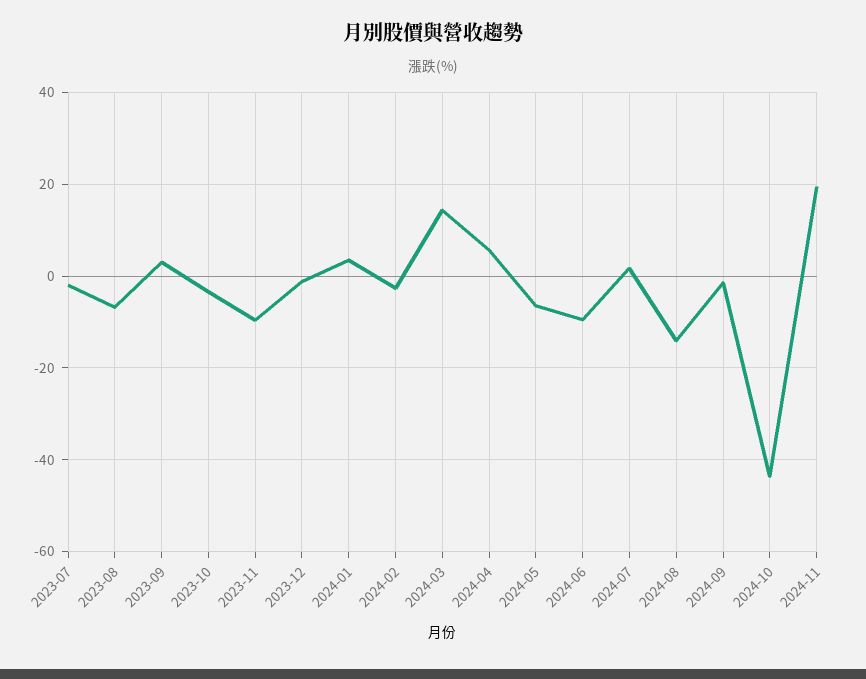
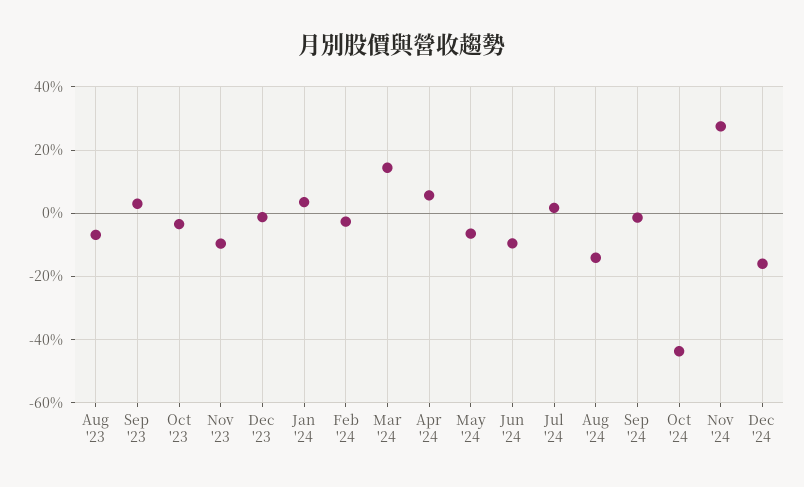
2023-07: -2 -> none
2024-11: 20 -> 28
Dec '24: none -> -16

